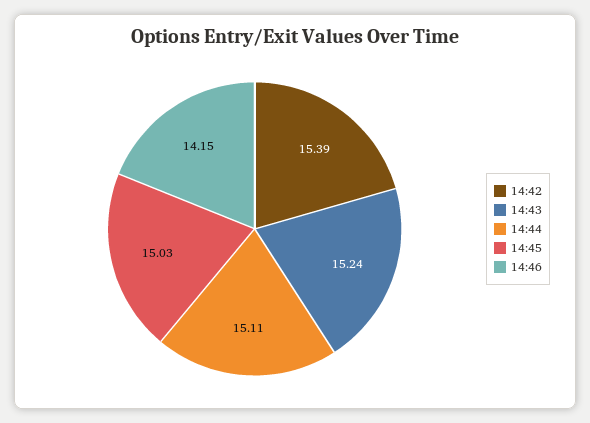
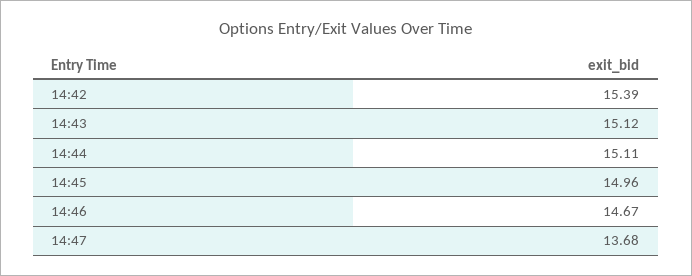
14:43: 15.24 -> 15.12
14:45: 15.03 -> 14.96
14:46: 14.15 -> 14.67
14:47: none -> 13.68

